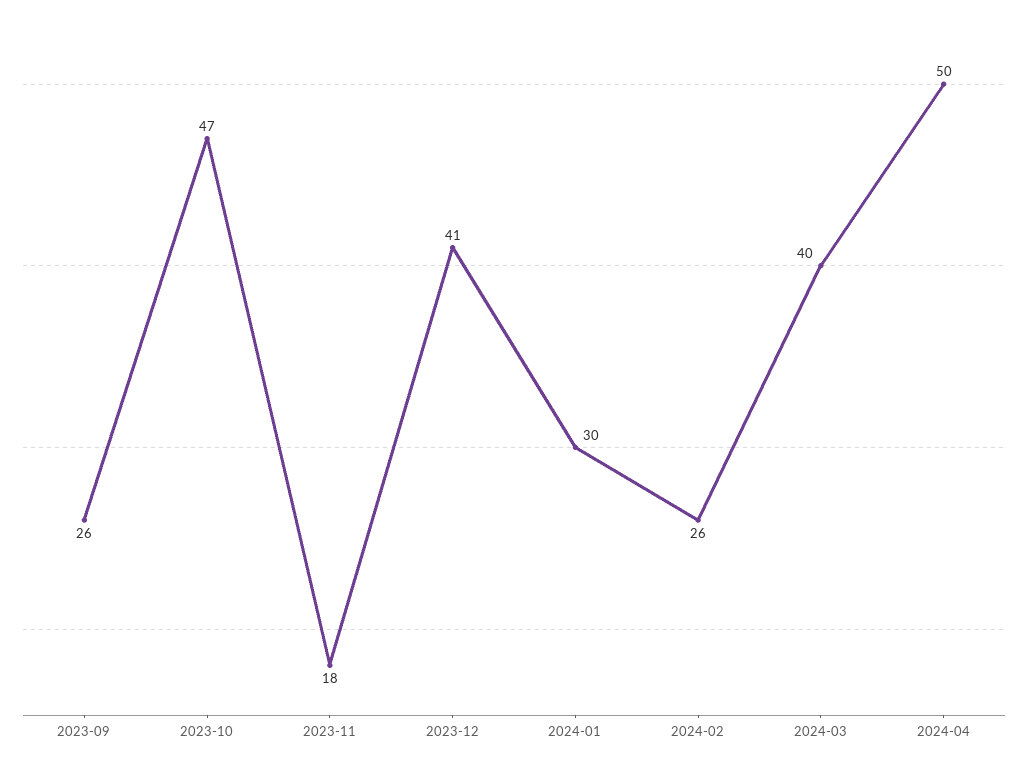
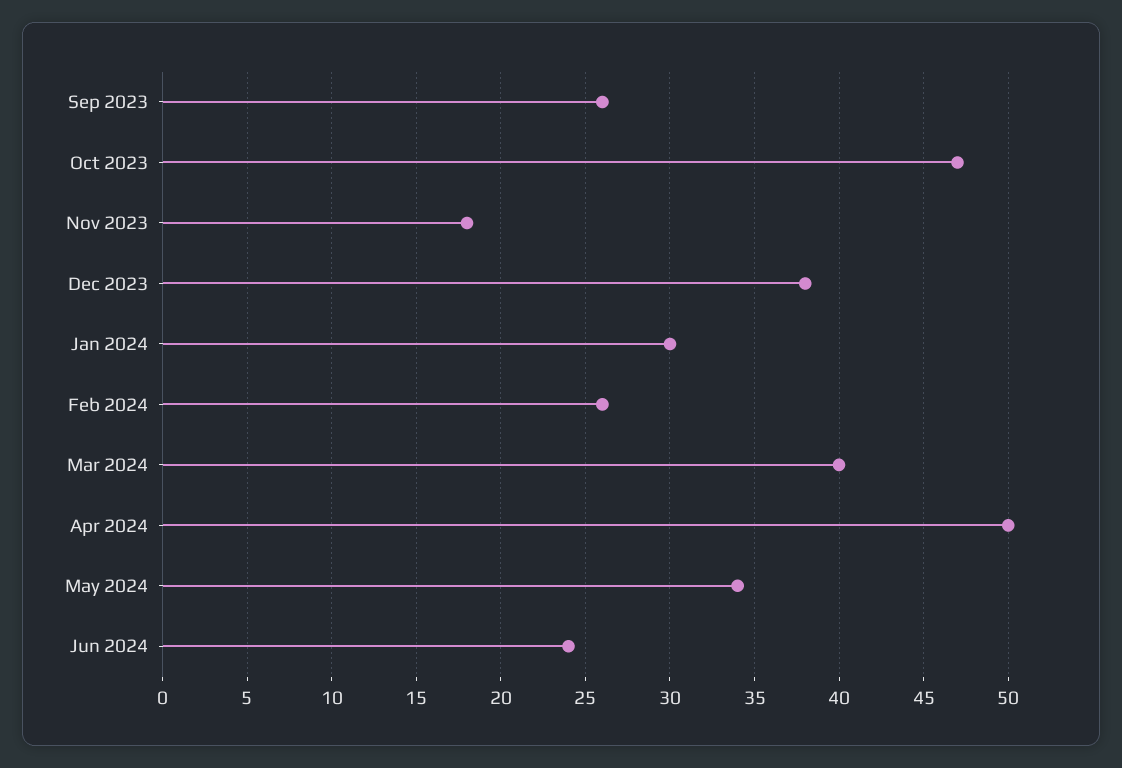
2023-12: 41 -> 38
May 2024: none -> 34
Jun 2024: none -> 24

